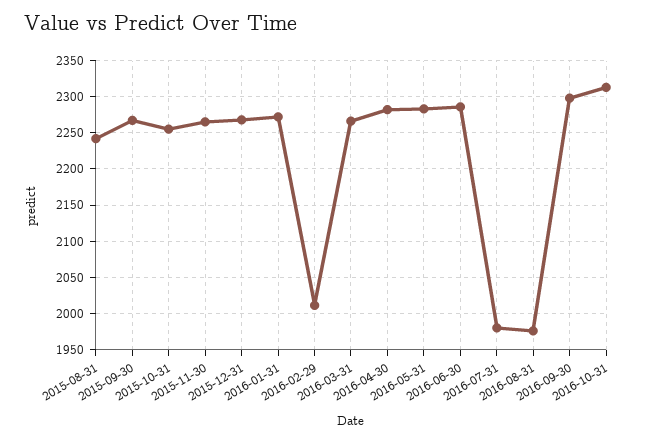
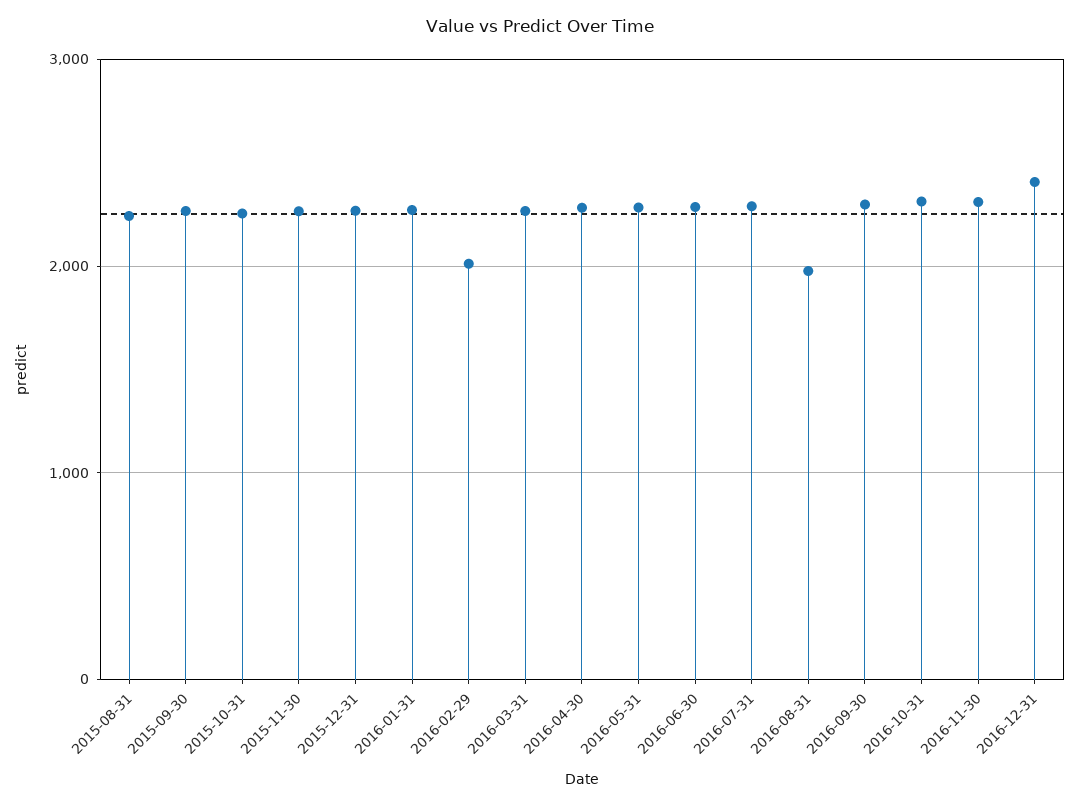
2016-07-31: 1980 -> 2300
2016-11-30: none -> 2300
2016-12-31: none -> 2400

